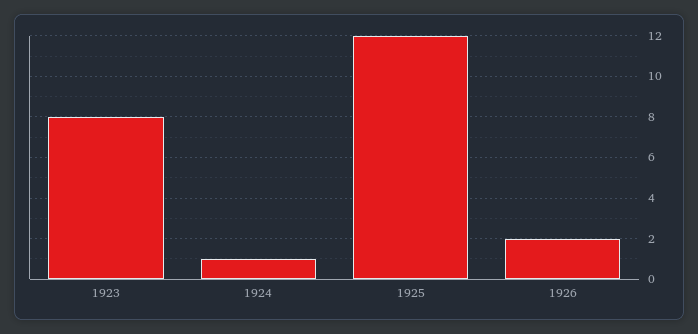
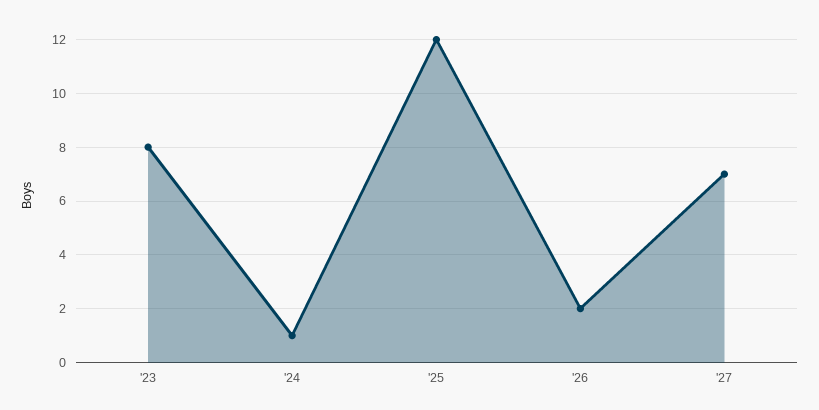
'27: none -> 7

